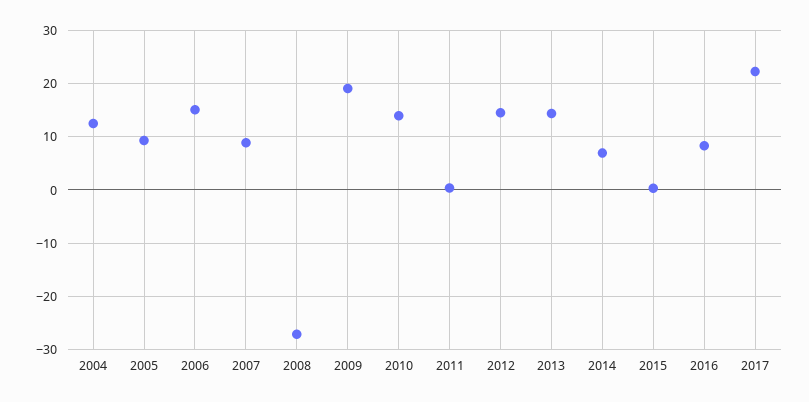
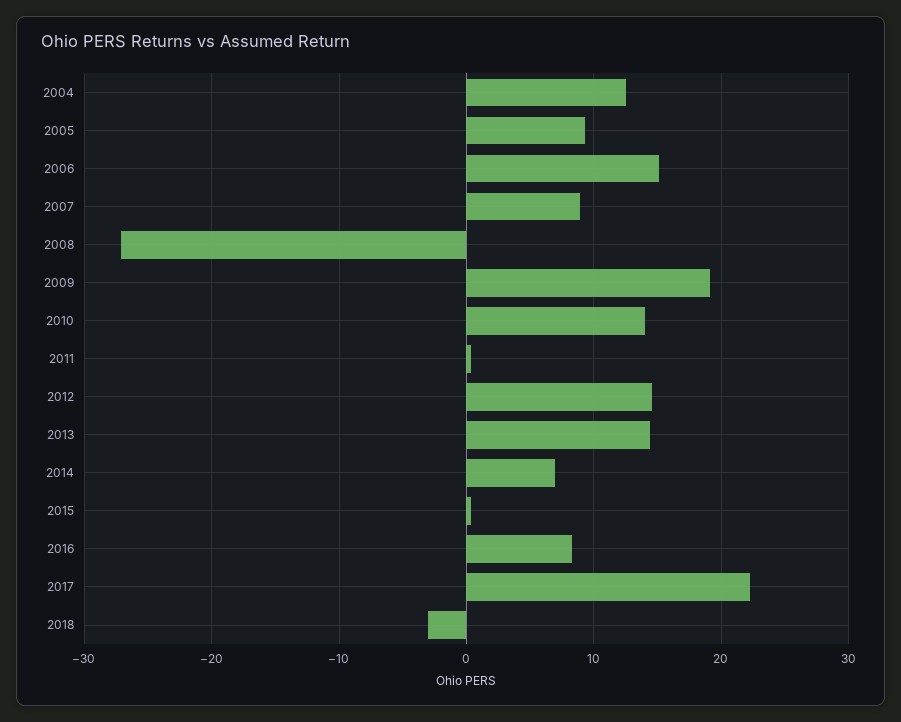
2018: none -> -3

